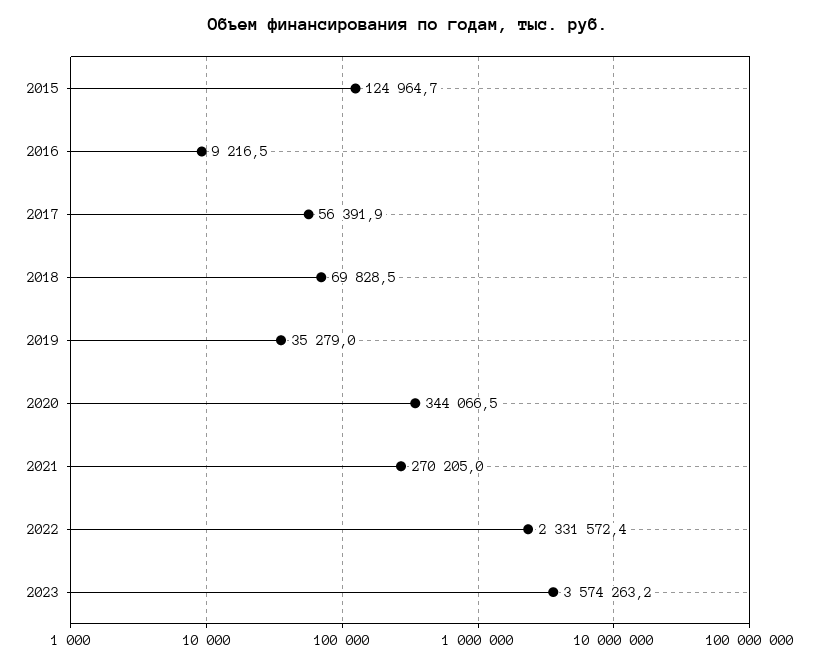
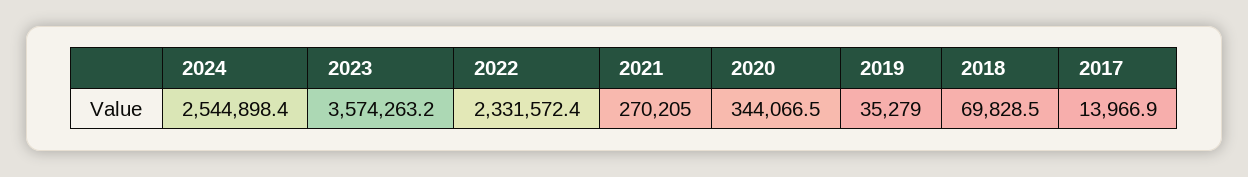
2015: 124964.7 -> none
2016: 9216.5 -> none
2017: 56391.9 -> 13966.9
2024: none -> 2544898.4

